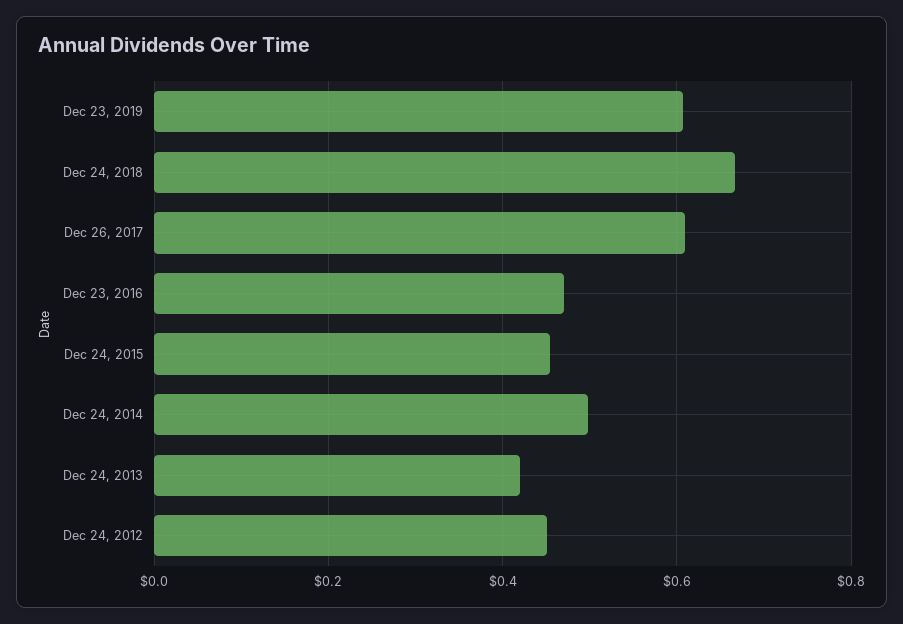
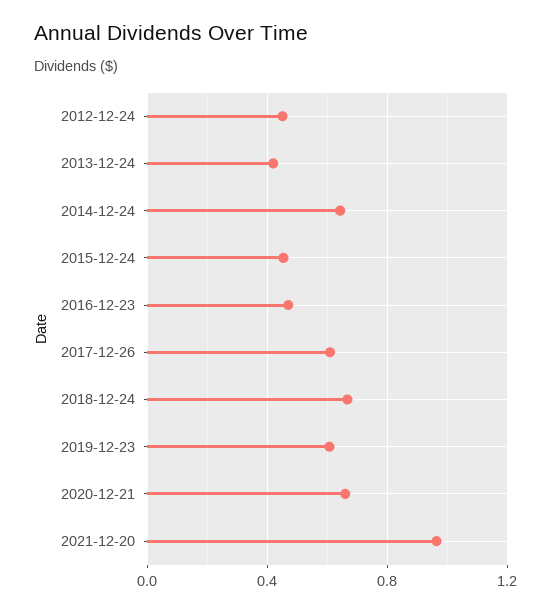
Dec 24, 2014: 0.5 -> 0.65
2020-12-21: none -> 0.65
2021-12-20: none -> 0.95

